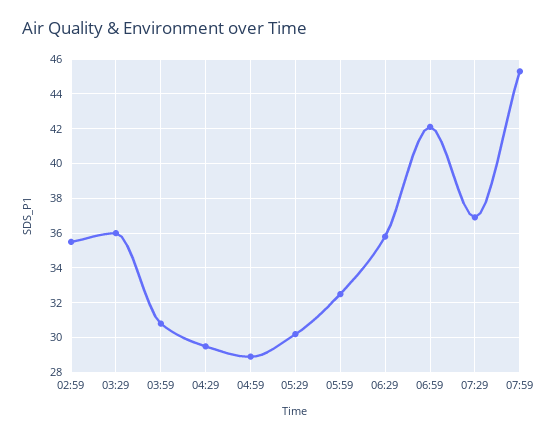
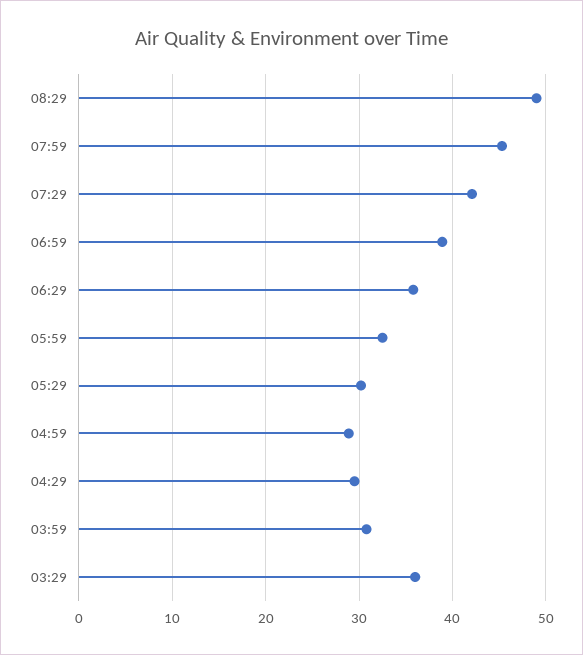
02:59: 35.5 -> none
06:59: 42 -> 39
07:29: 37 -> 42
08:29: none -> 49

